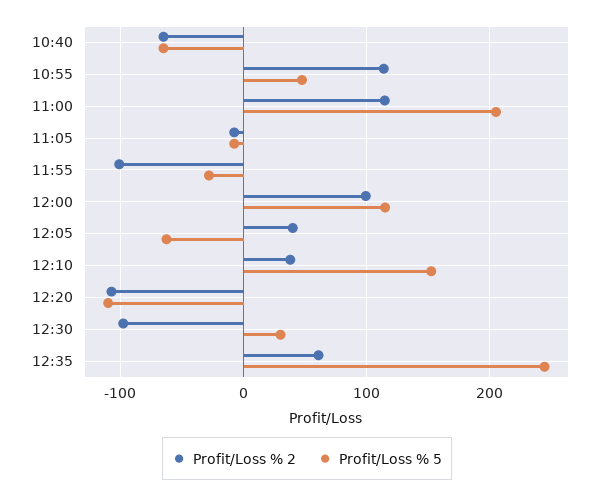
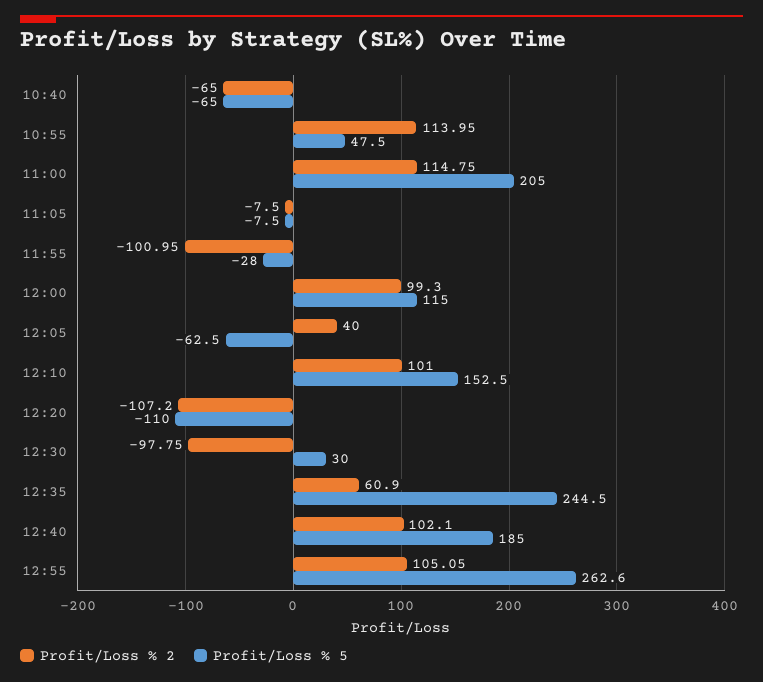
Profit/Loss % 2, 12:10: 40 -> 101
Profit/Loss % 2, 12:40: none -> 102.1
Profit/Loss % 5, 12:40: none -> 185
Profit/Loss % 2, 12:55: none -> 105.05
Profit/Loss % 5, 12:55: none -> 262.6

